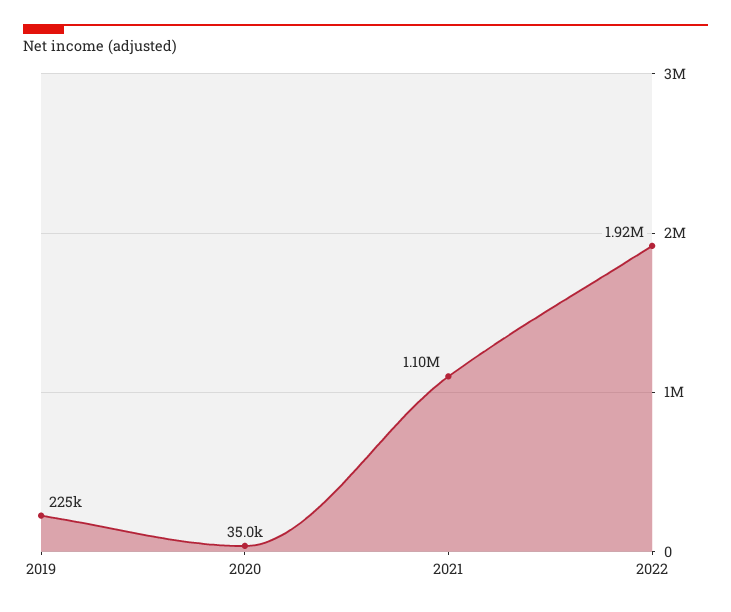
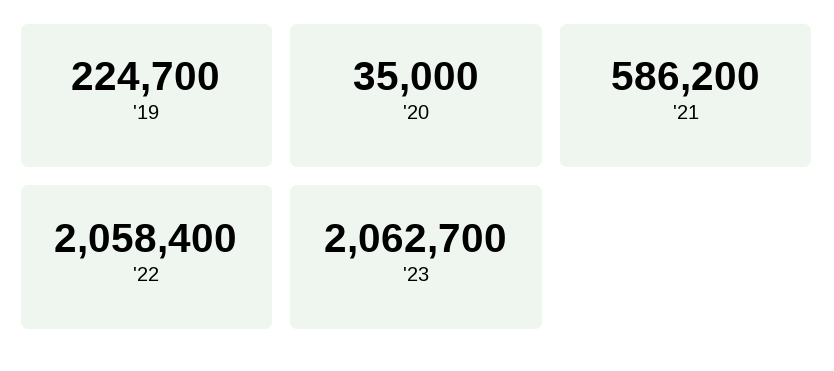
2021: 1100000 -> 586200
2022: 1920000 -> 2058400
'23: none -> 2062700

